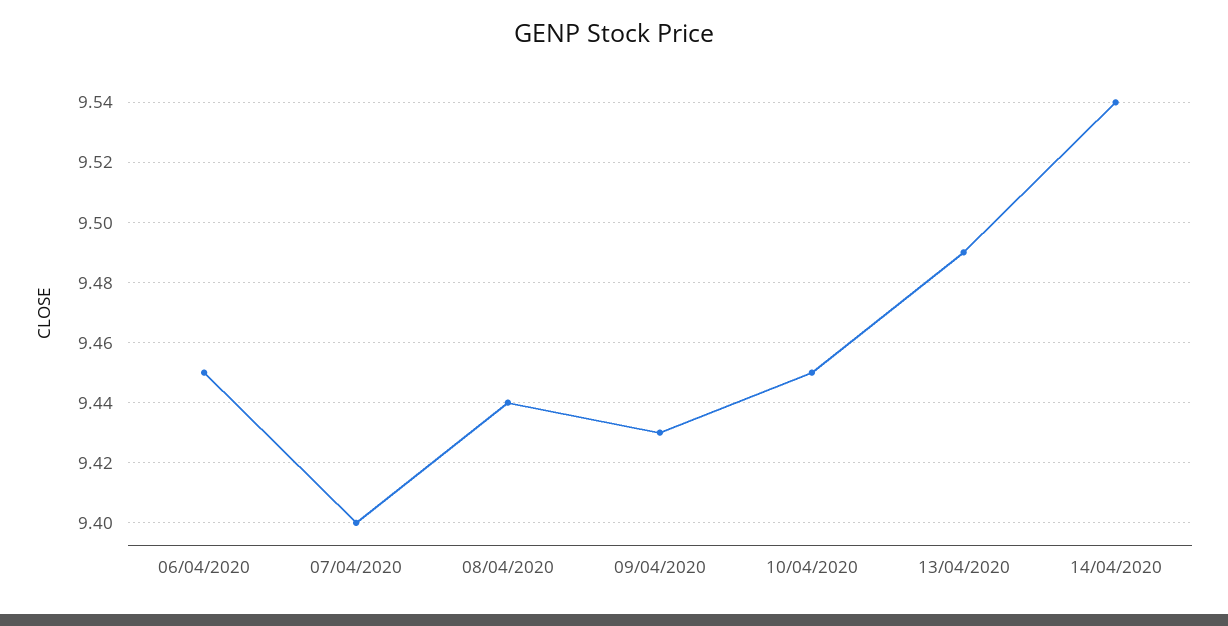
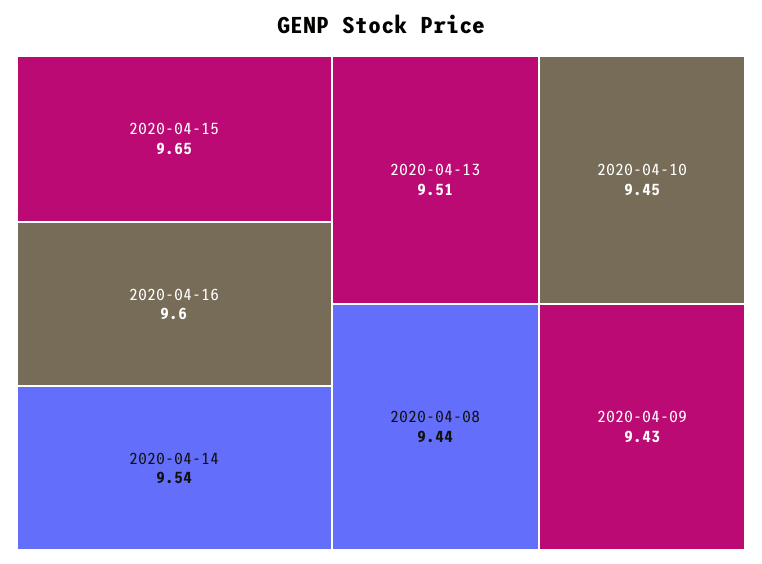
06/04/2020: 9.45 -> none
07/04/2020: 9.4 -> none
13/04/2020: 9.49 -> 9.51
2020-04-15: none -> 9.65
2020-04-16: none -> 9.6

